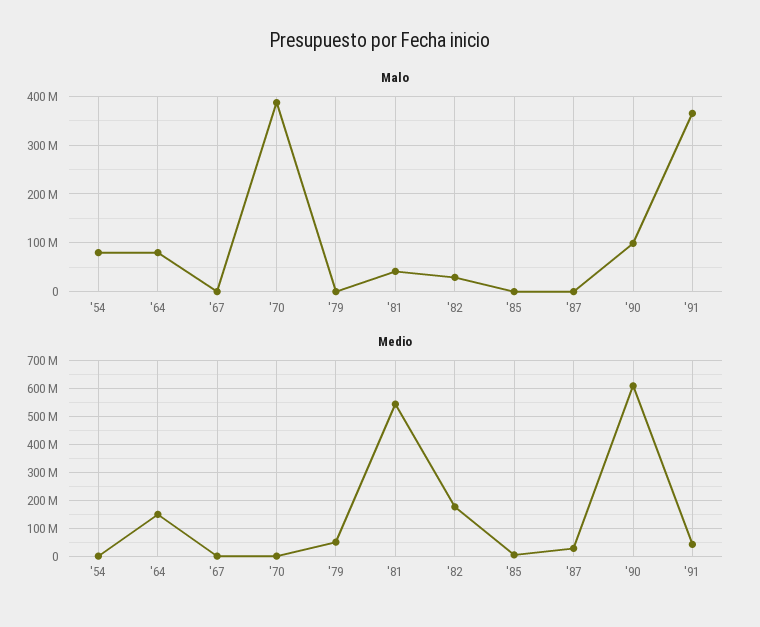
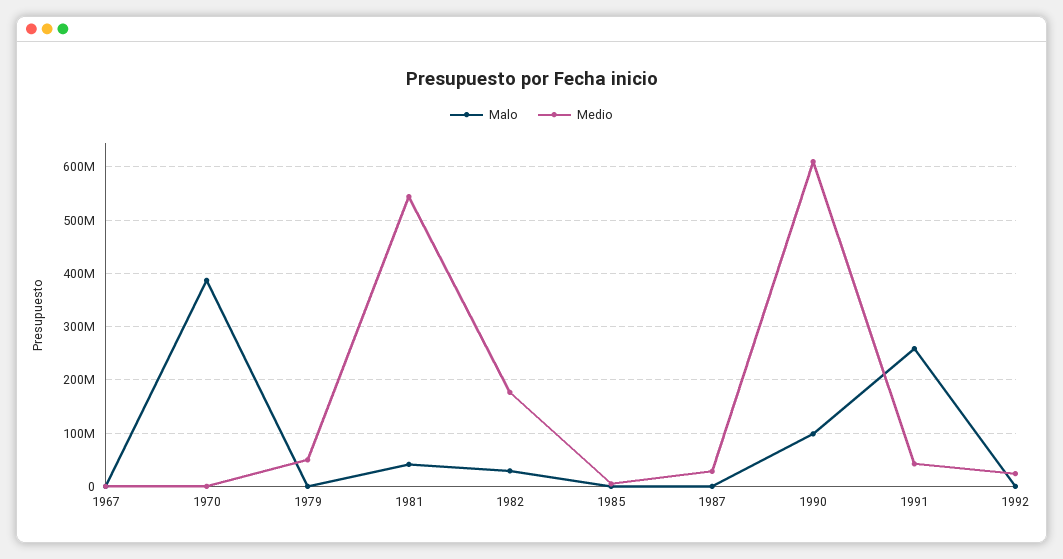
Malo, '54: 80000000 -> none
Malo, '64: 80000000 -> none
Malo, '91: 360000000 -> 260000000
Medio, '54: 0 -> none
Medio, '64: 150000000 -> none
Malo, 1992: none -> 0
Medio, 1992: none -> 20000000

